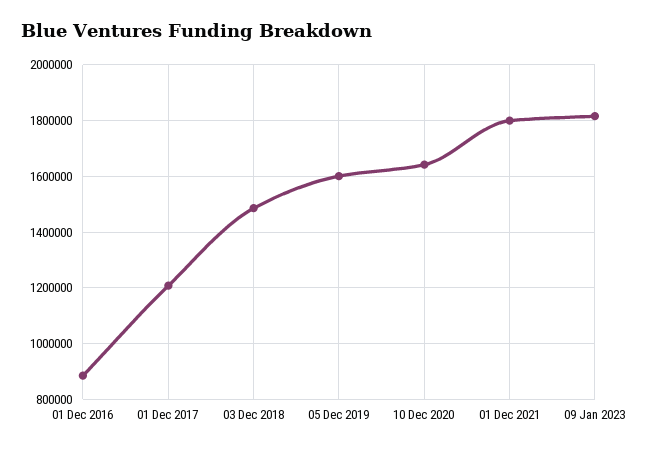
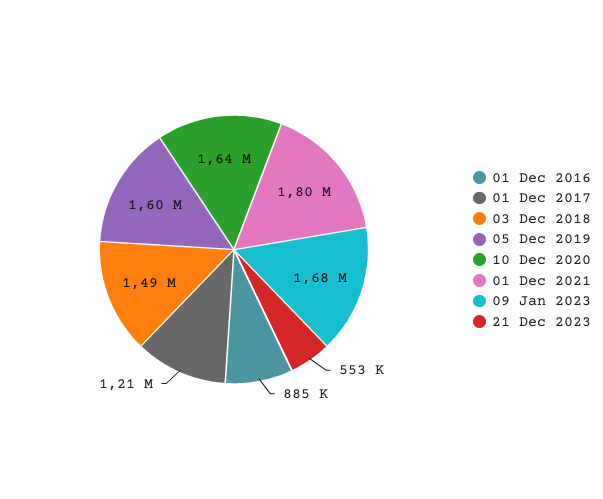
09 Jan 2023: 1825000 -> 1680000
21 Dec 2023: none -> 553000

